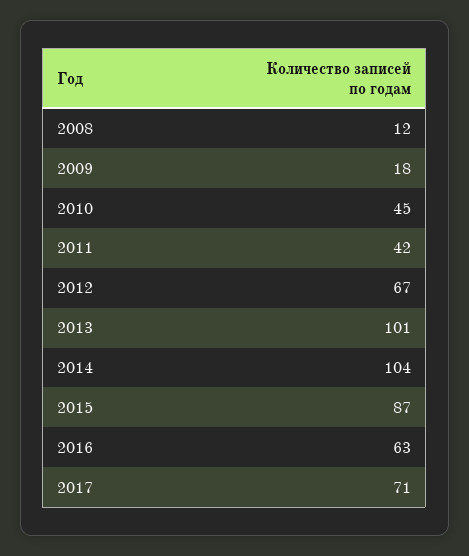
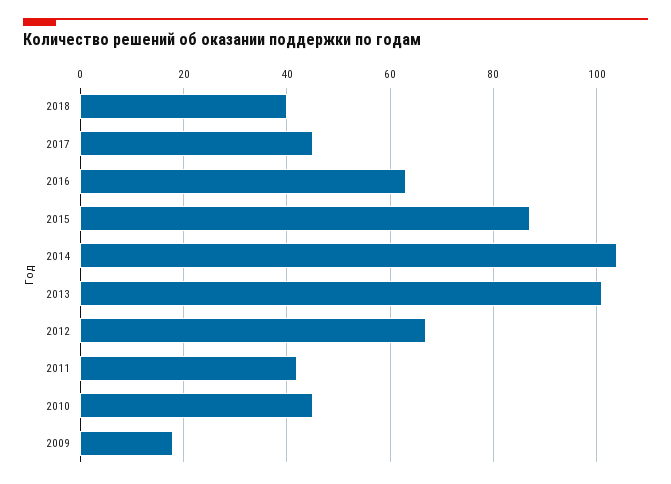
2008: 12 -> none
2017: 71 -> 45
2018: none -> 40

